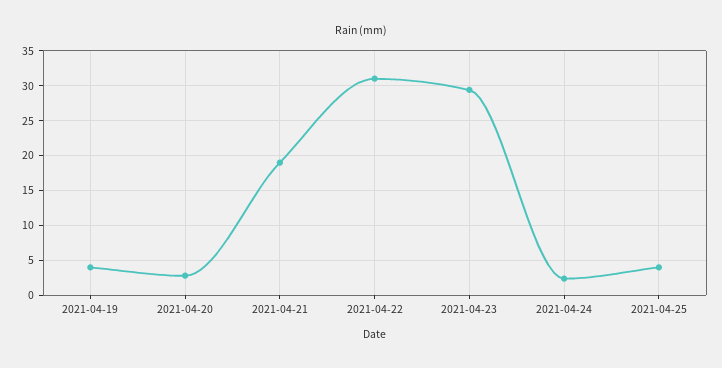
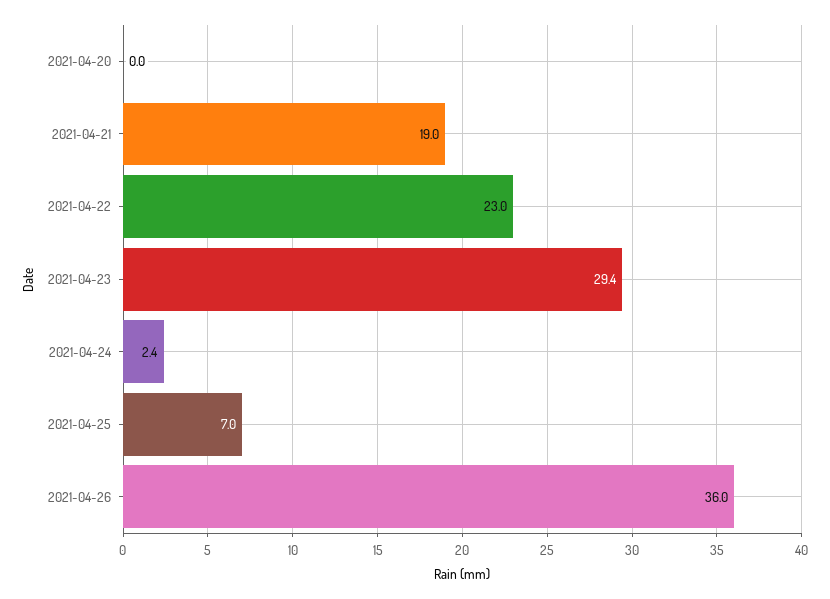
2021-04-19: 4 -> none
2021-04-20: 3 -> 0
2021-04-22: 31 -> 23
2021-04-25: 4 -> 7
2021-04-26: none -> 36

